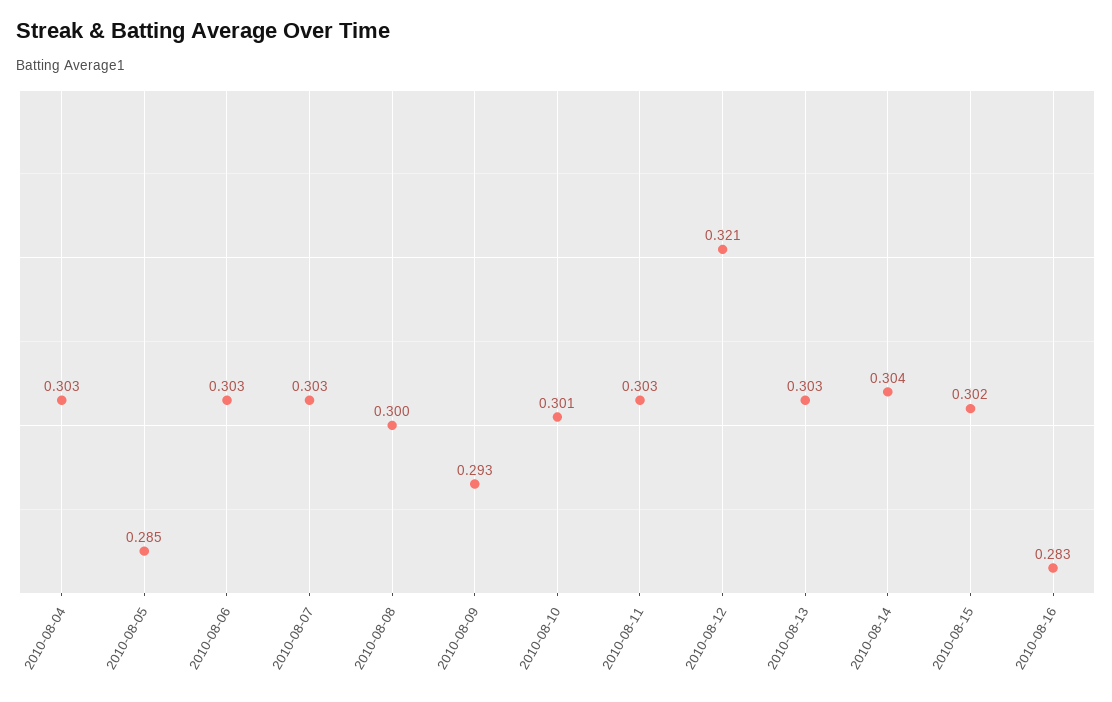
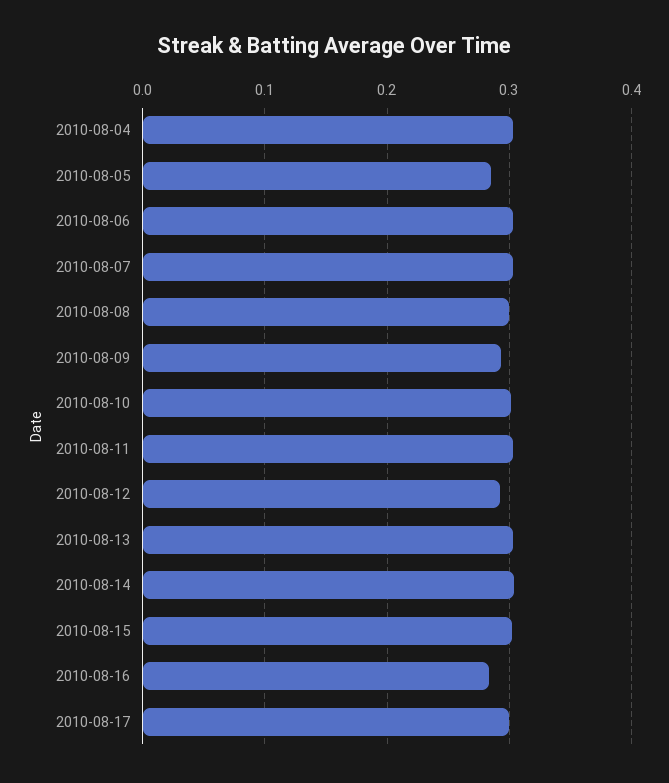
2010-08-12: 0.321 -> 0.29
2010-08-17: none -> 0.3

